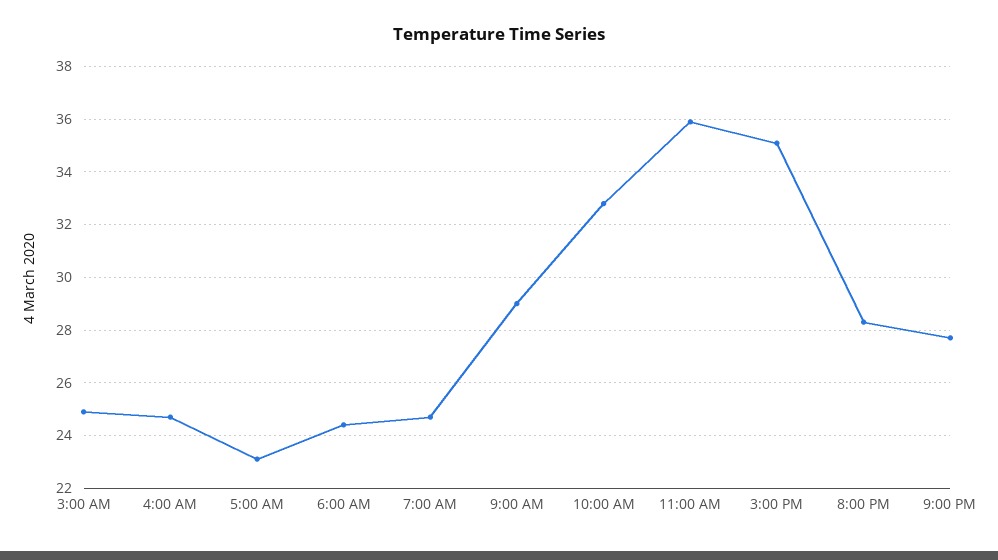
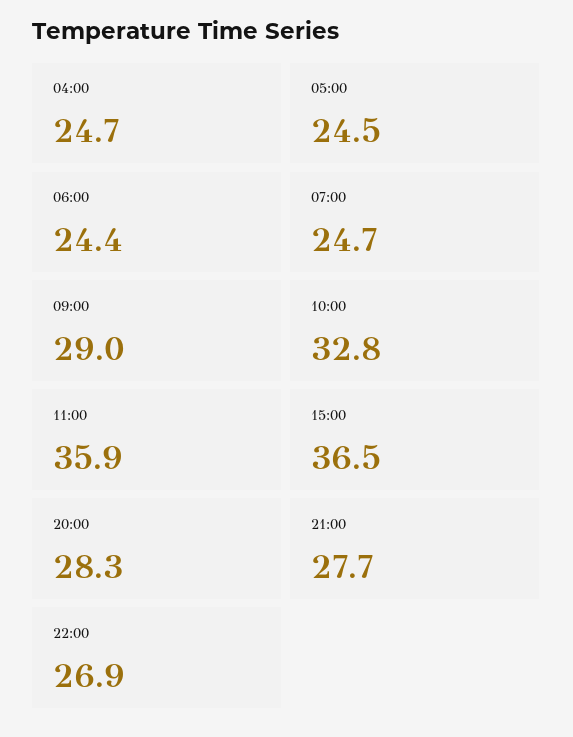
3:00 AM: 25 -> none
5:00 AM: 23 -> 24.5
3:00 PM: 35 -> 36.5
22:00: none -> 26.9

